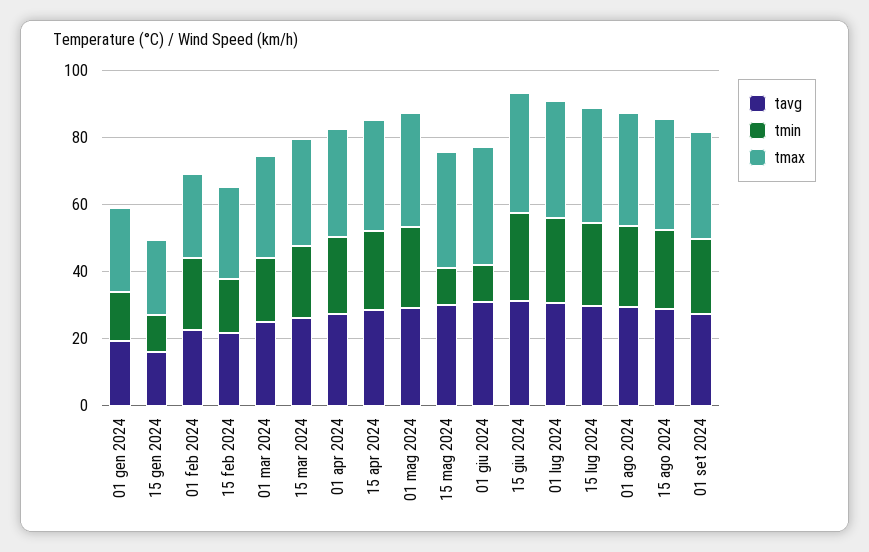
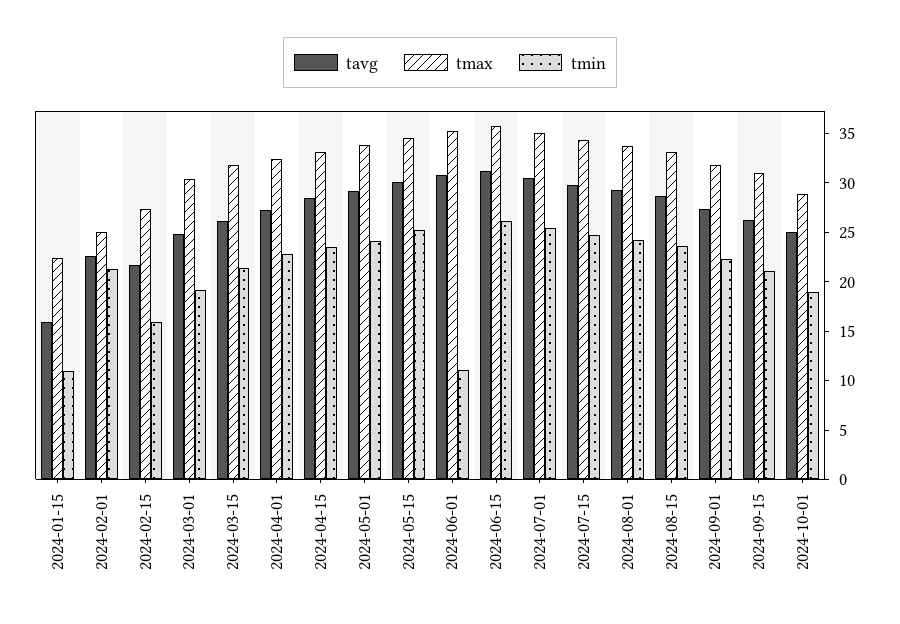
tavg, 01 gen 2024: 20 -> none
tmin, 01 gen 2024: 15 -> none
tmax, 01 gen 2024: 25 -> none
tmin, 15 mag 2024: 10 -> 25
tavg, 2024-09-15: none -> 26
tmax, 2024-09-15: none -> 31
tmin, 2024-09-15: none -> 21
tavg, 2024-10-01: none -> 25
tmax, 2024-10-01: none -> 29
tmin, 2024-10-01: none -> 19

